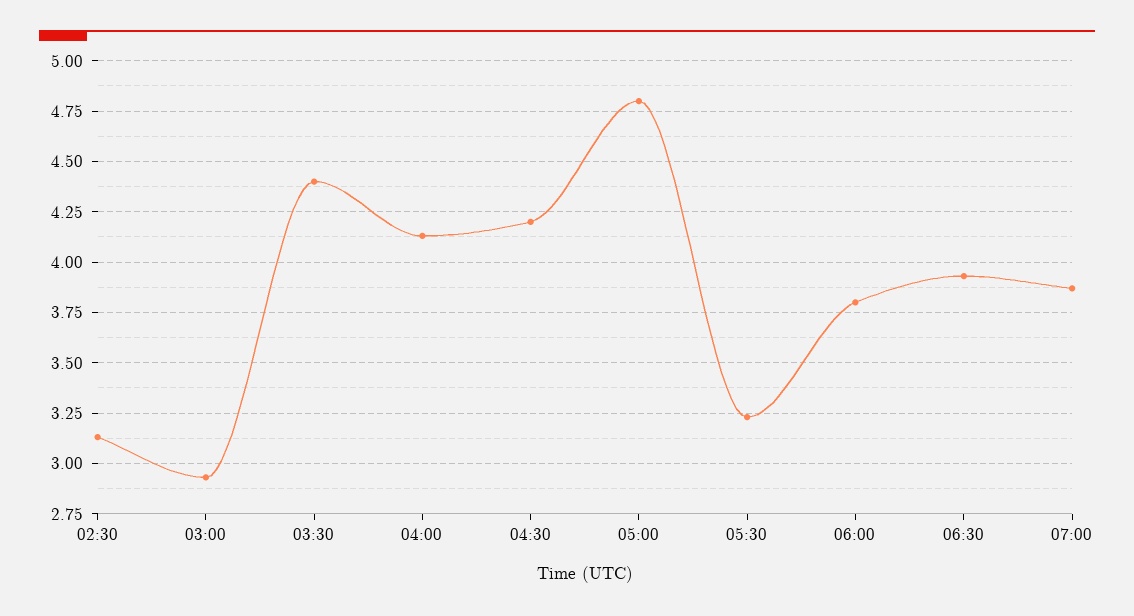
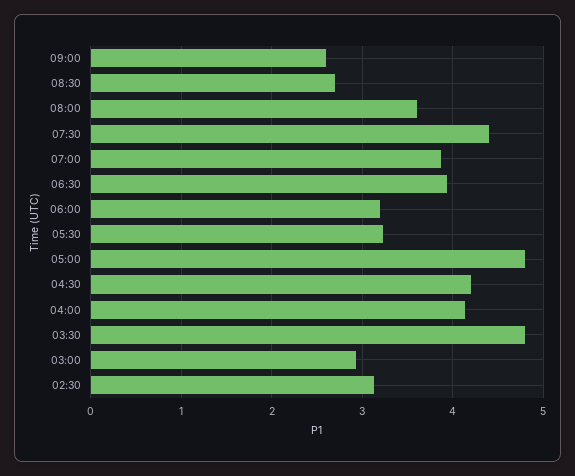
03:30: 4.4 -> 4.8
06:00: 3.8 -> 3.2
09:00: none -> 2.6
08:30: none -> 2.7
08:00: none -> 3.6
07:30: none -> 4.4

